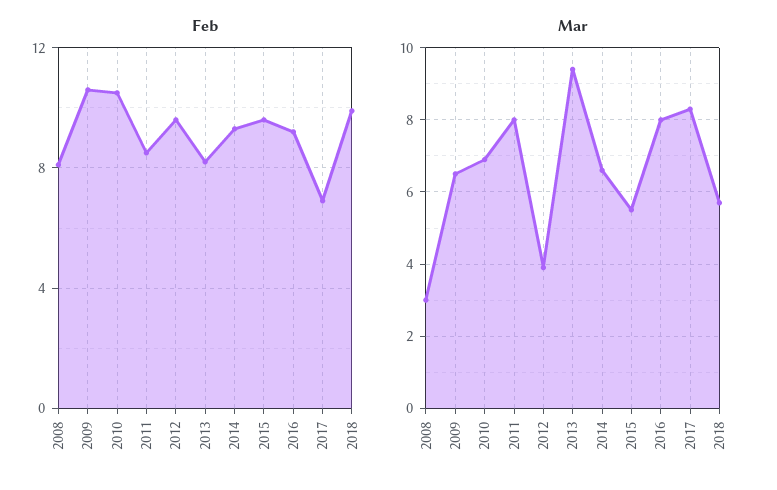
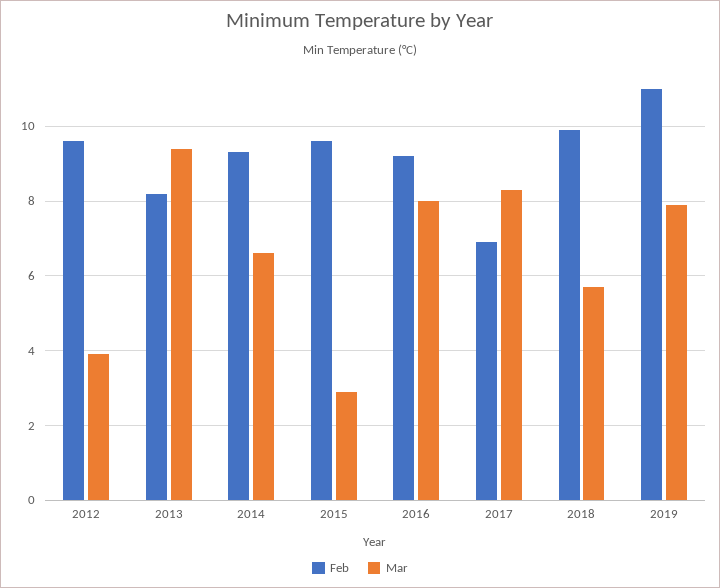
Feb, 2008: 8 -> none
Feb, 2009: 10.5 -> none
Feb, 2010: 10.5 -> none
Feb, 2011: 8.5 -> none
Mar, 2008: 3 -> none
Mar, 2009: 6.5 -> none
Mar, 2010: 7 -> none
Mar, 2011: 8 -> none
Mar, 2015: 5.5 -> 3
Feb, 2019: none -> 11
Mar, 2019: none -> 8

